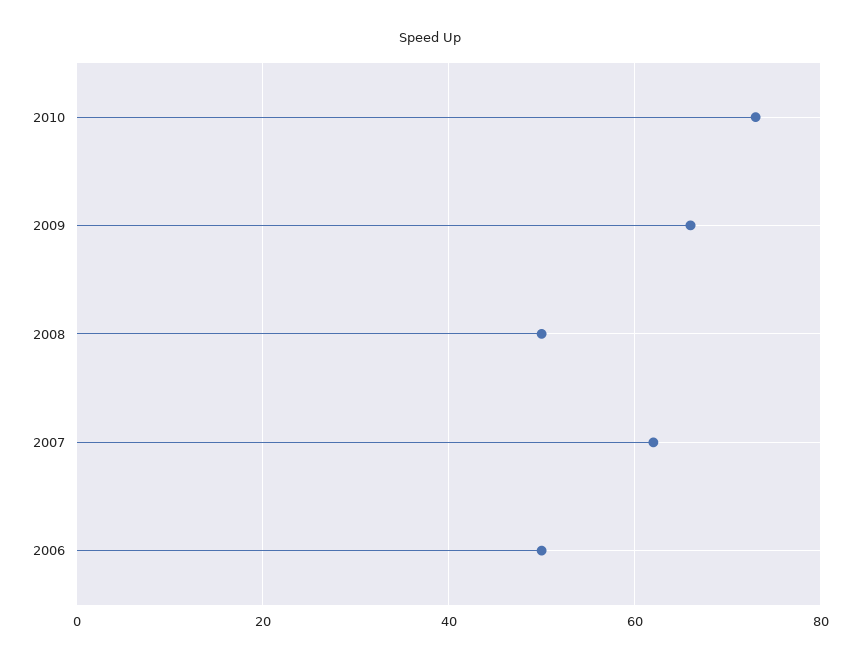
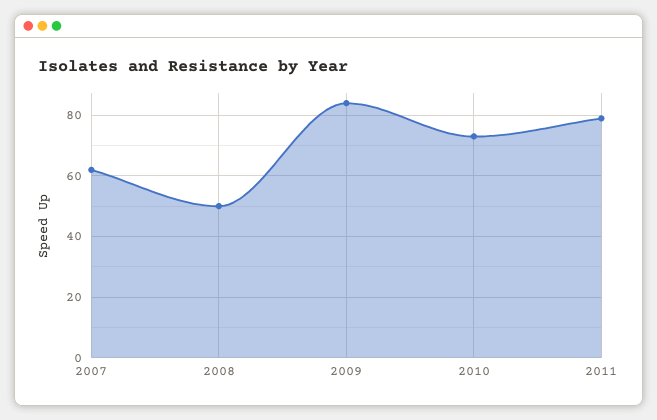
2009: 65 -> 85
2006: 50 -> none
2011: none -> 80

